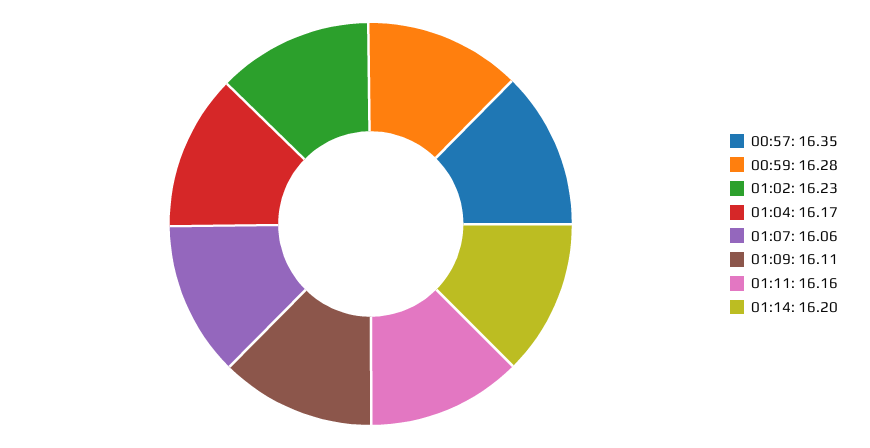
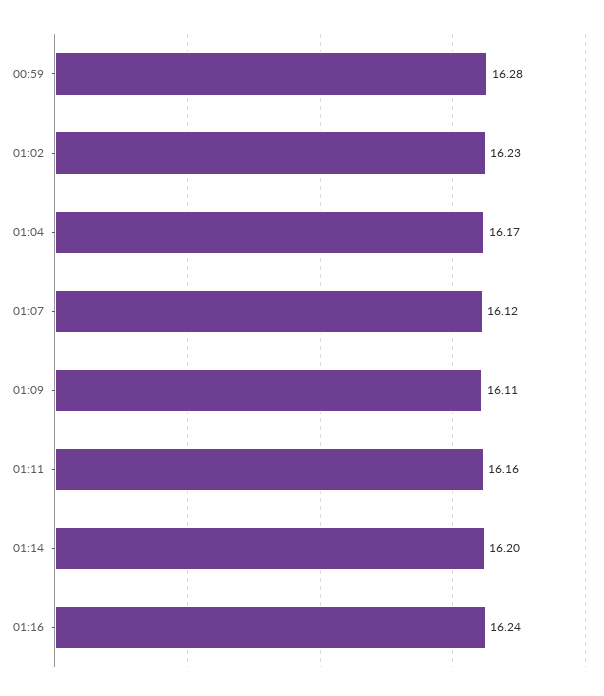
00:57: 16.35 -> none
01:07: 16.06 -> 16.12
01:16: none -> 16.24

